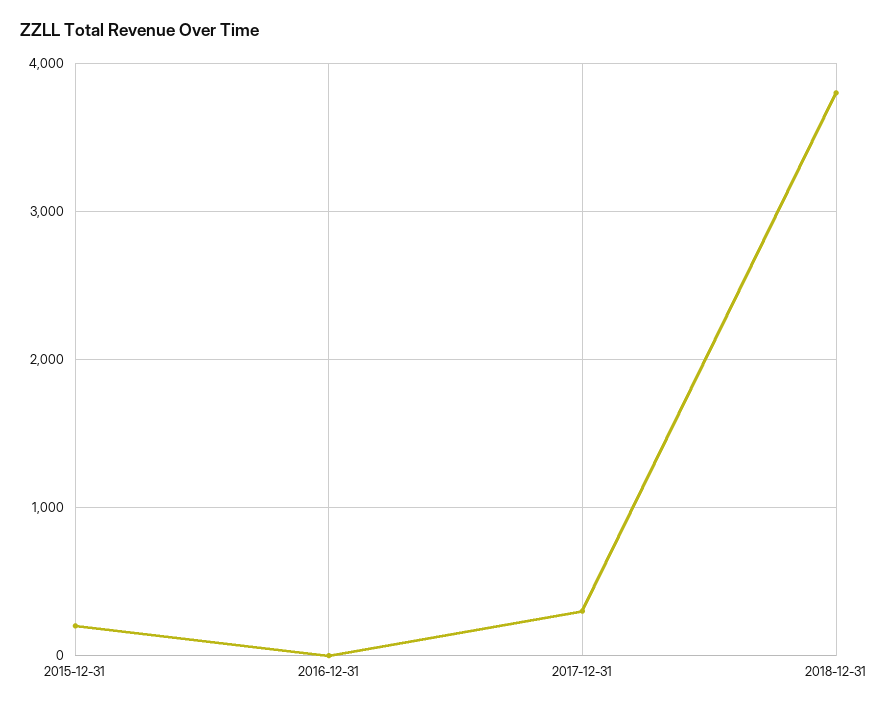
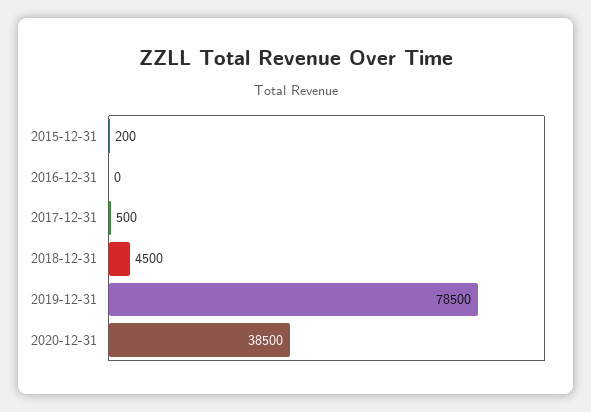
2017-12-31: 300 -> 500
2018-12-31: 3800 -> 4500
2019-12-31: none -> 78500
2020-12-31: none -> 38500

